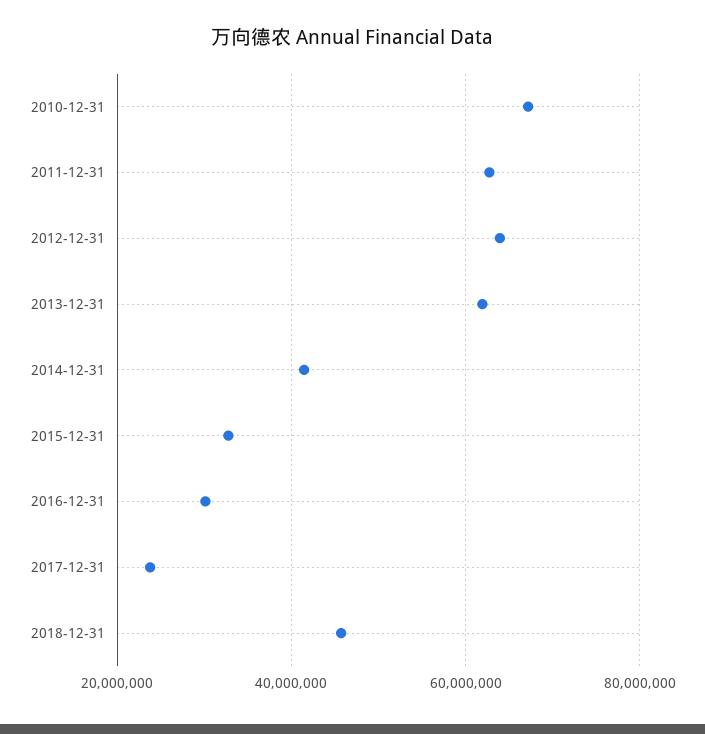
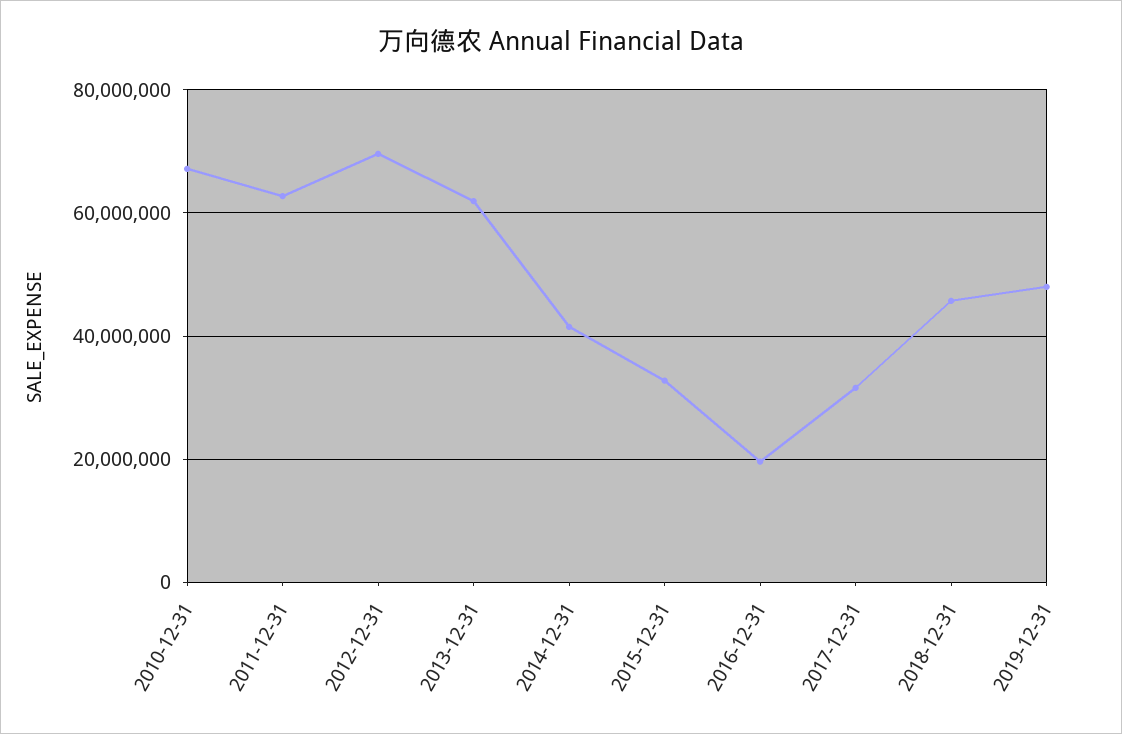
2012-12-31: 64000000 -> 70000000
2016-12-31: 30000000 -> 20000000
2017-12-31: 24000000 -> 32000000
2019-12-31: none -> 48000000

